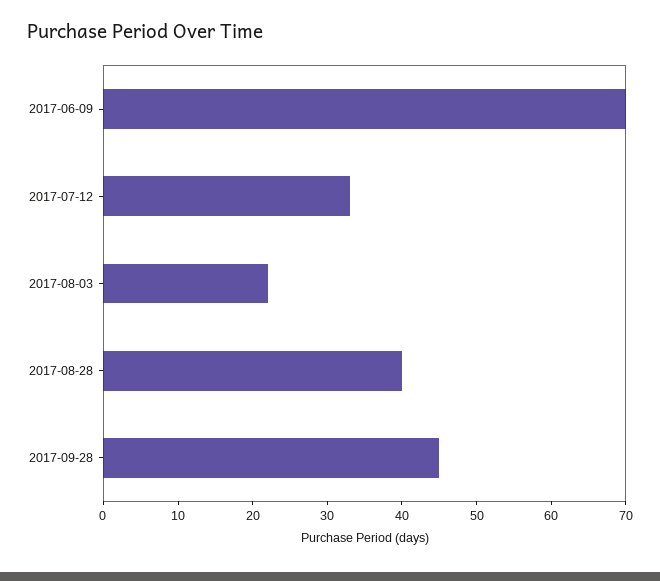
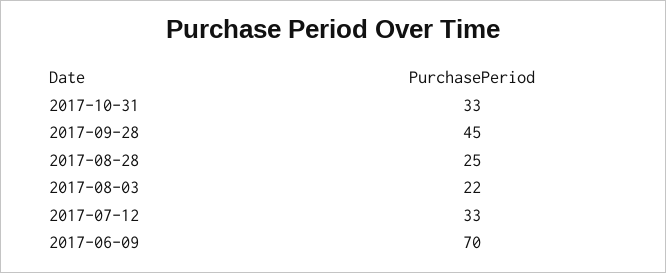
2017-08-28: 40 -> 25
2017-10-31: none -> 33

